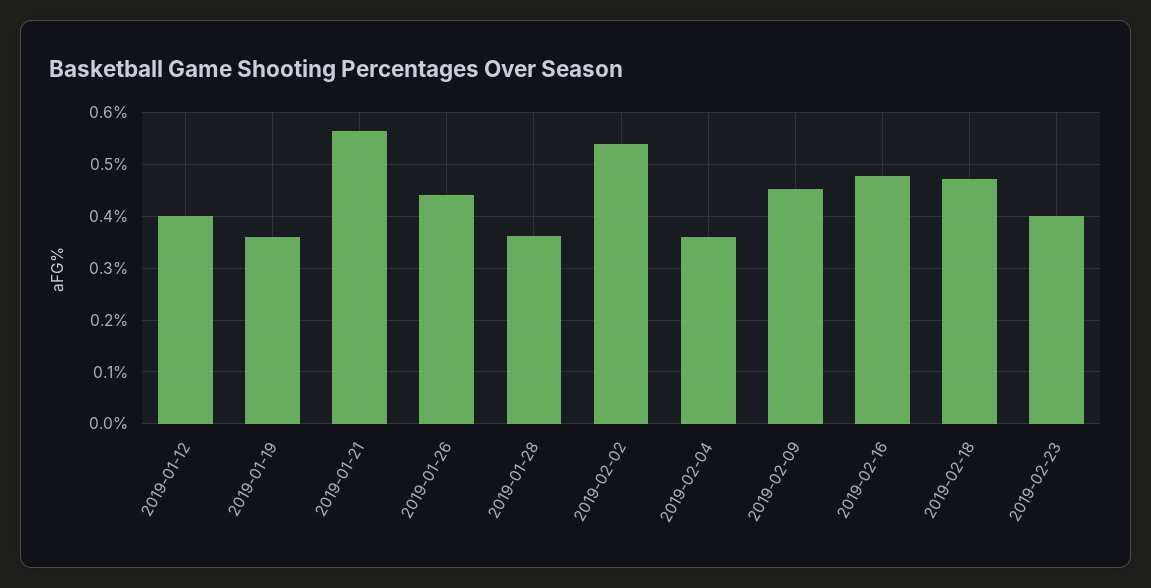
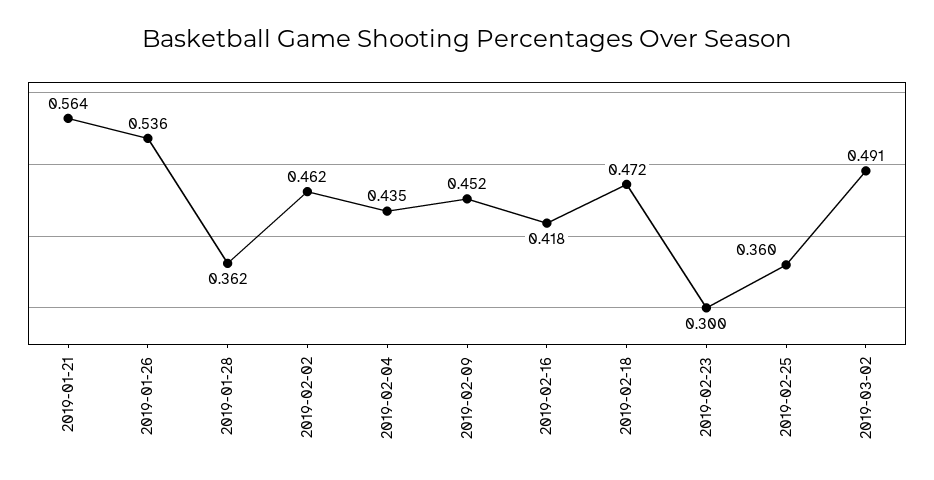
2019-01-12: 0.4 -> none
2019-01-19: 0.36 -> none
2019-01-26: 0.44 -> 0.536
2019-02-02: 0.54 -> 0.462
2019-02-04: 0.36 -> 0.435
2019-02-16: 0.48 -> 0.418
2019-02-23: 0.4 -> 0.3
2019-02-25: none -> 0.36
2019-03-02: none -> 0.491

